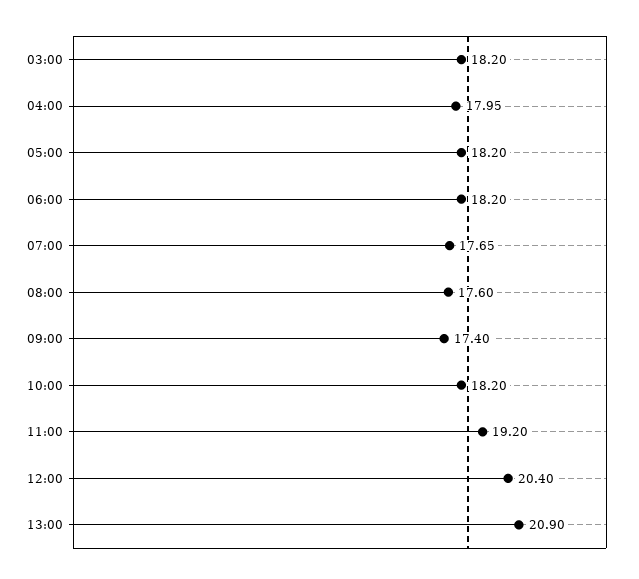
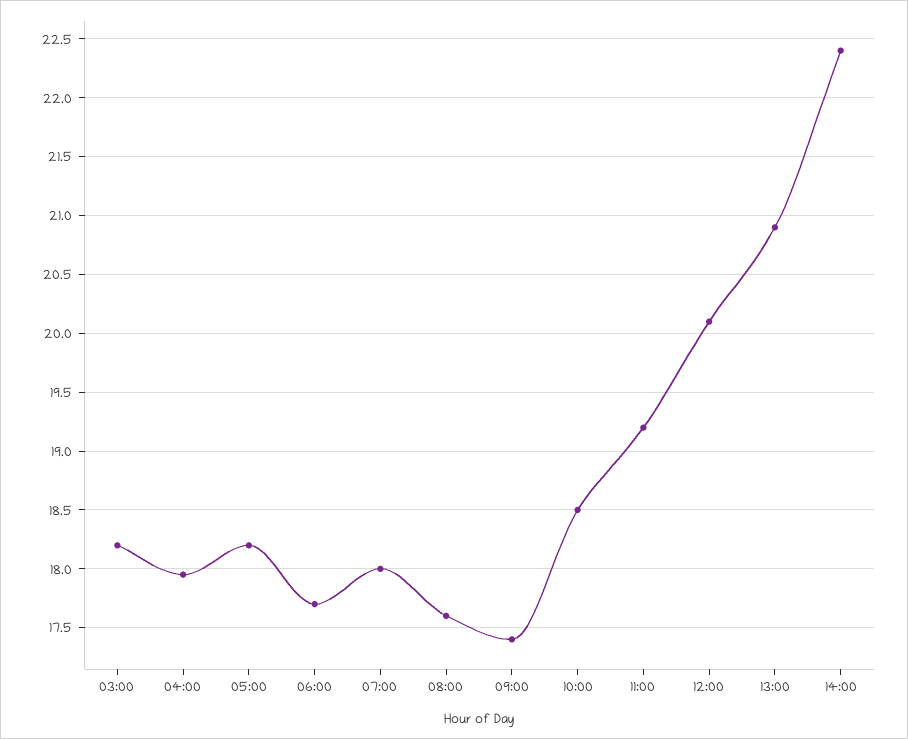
06:00: 18.2 -> 17.7
07:00: 17.65 -> 18
10:00: 18.2 -> 18.5
12:00: 20.4 -> 20.1
14:00: none -> 22.4

